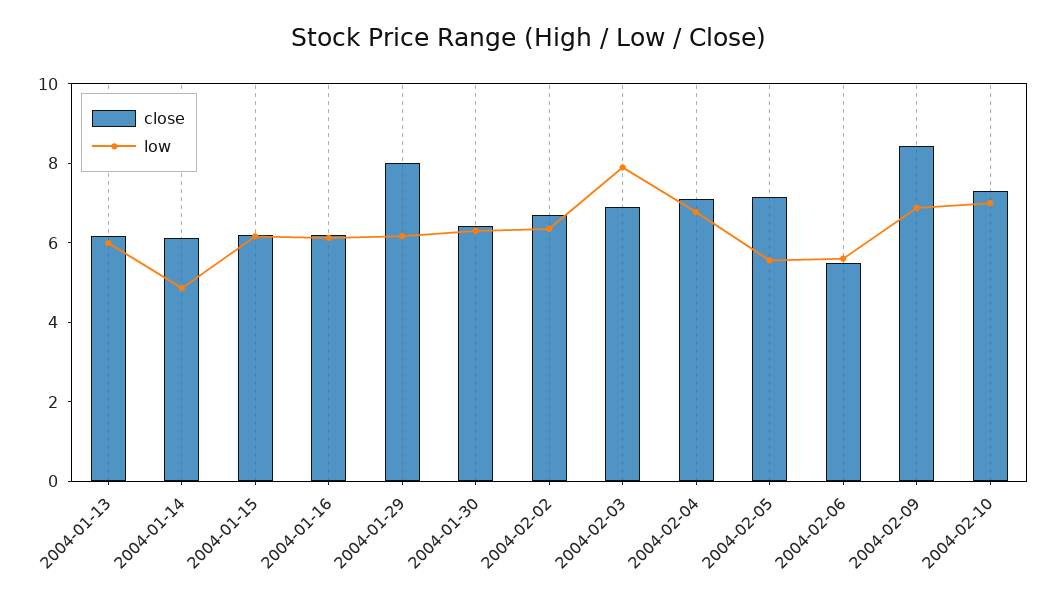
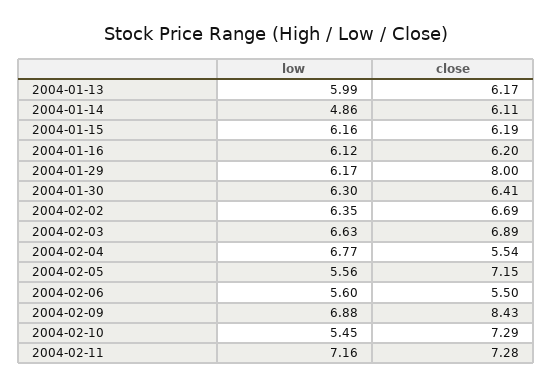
low, 2004-02-03: 8 -> 6.63
close, 2004-02-04: 7 -> 5.54
low, 2004-02-10: 7 -> 5.45
low, 2004-02-11: none -> 7.16
close, 2004-02-11: none -> 7.28

